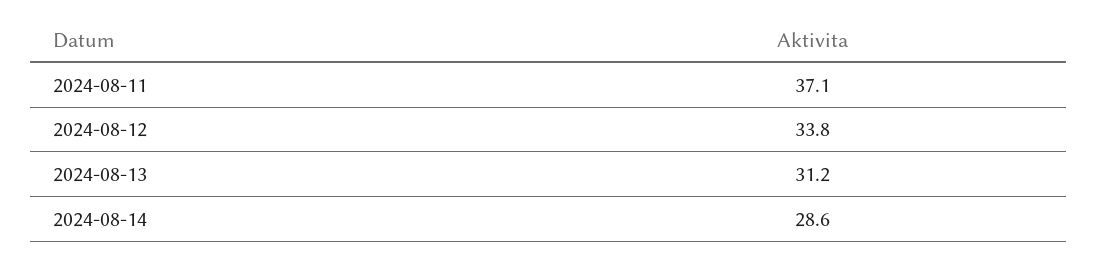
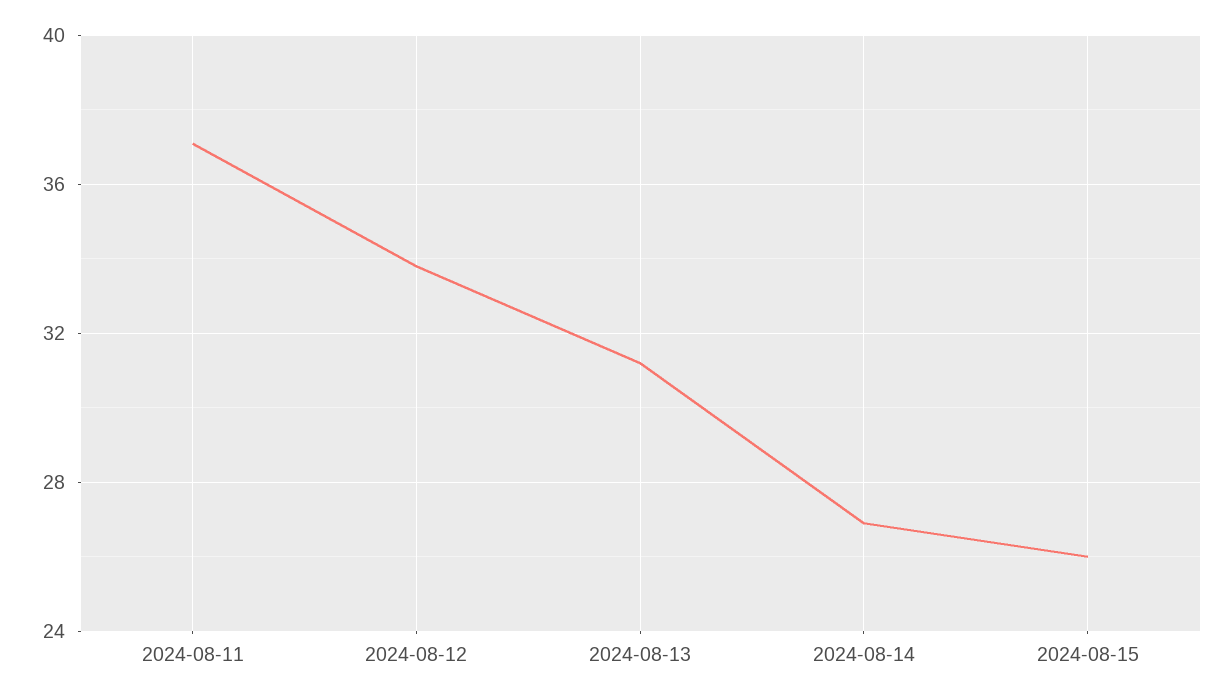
2024-08-14: 28.6 -> 27
2024-08-15: none -> 26

